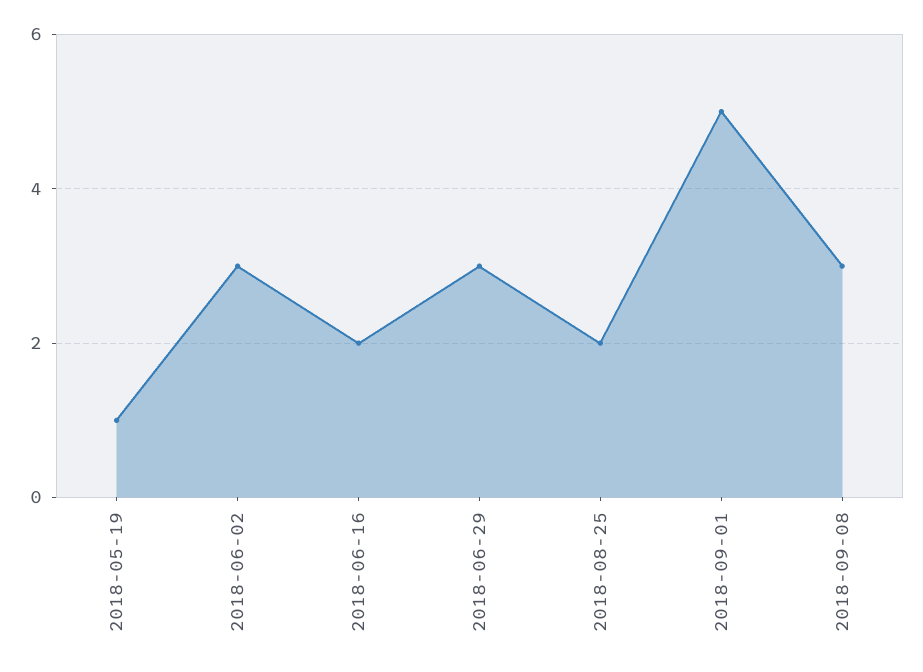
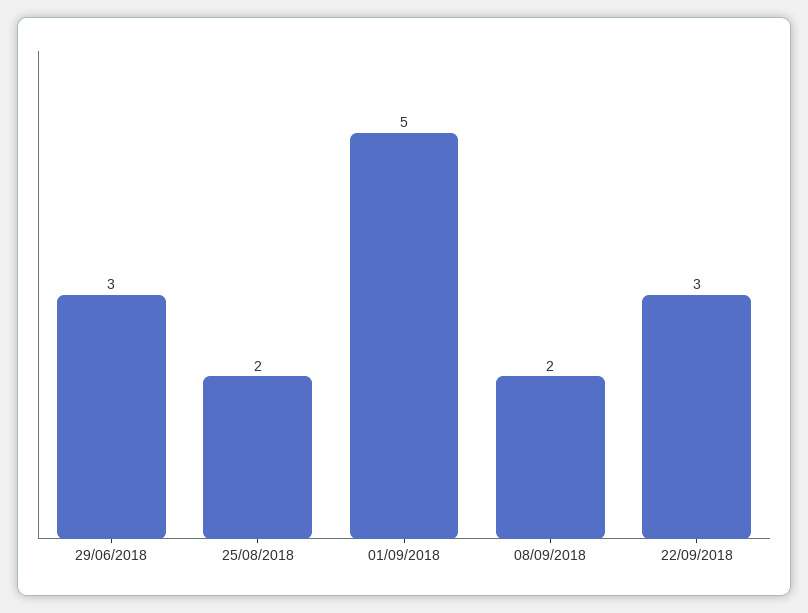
2018-05-19: 1 -> none
2018-06-02: 3 -> none
2018-06-16: 2 -> none
2018-09-08: 3 -> 2
22/09/2018: none -> 3

